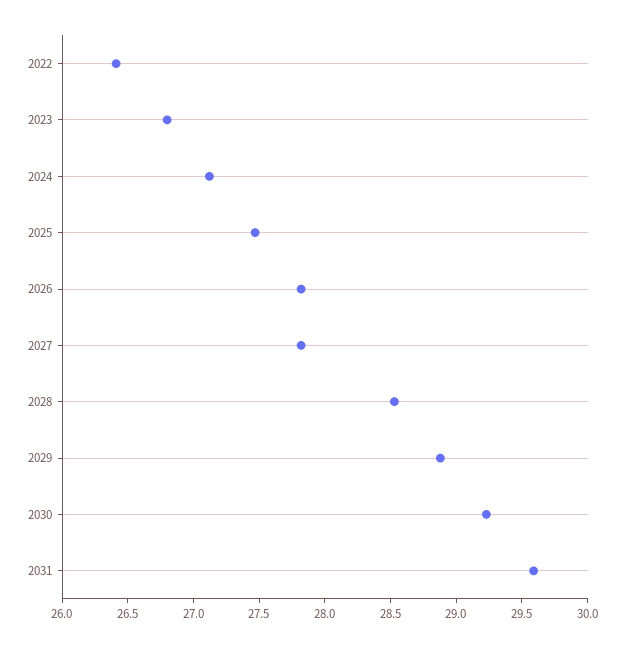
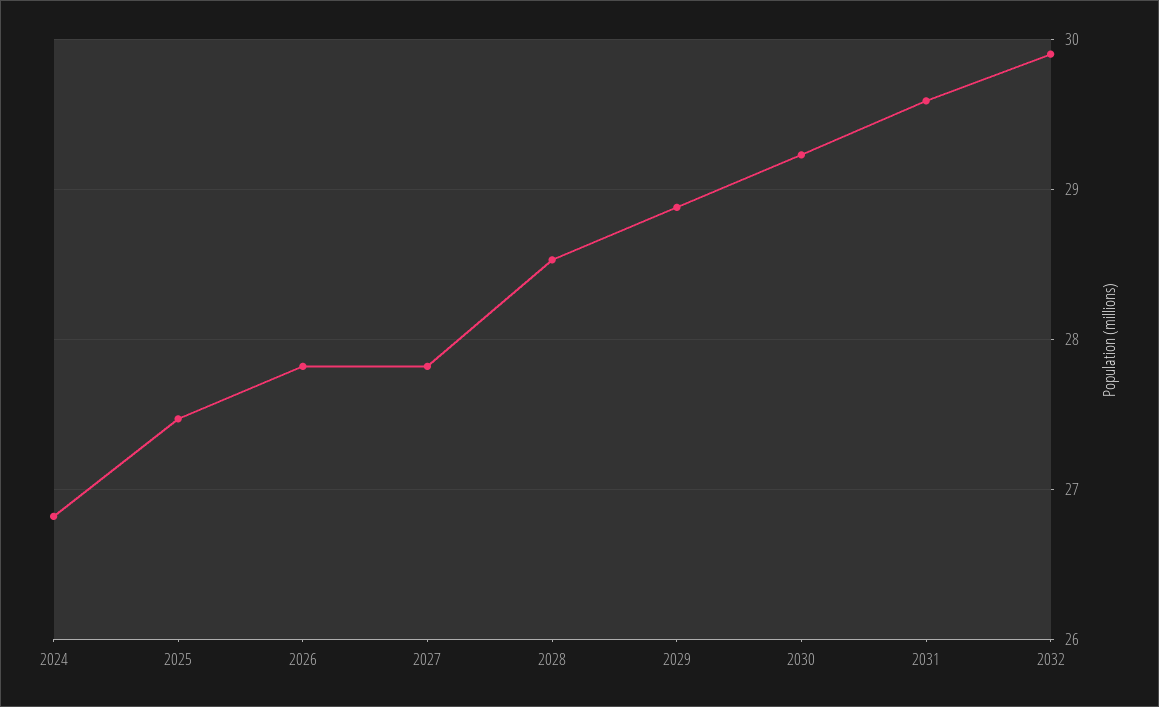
2022: 26.4 -> none
2023: 26.8 -> none
2024: 27.1 -> 26.8
2032: none -> 29.9

